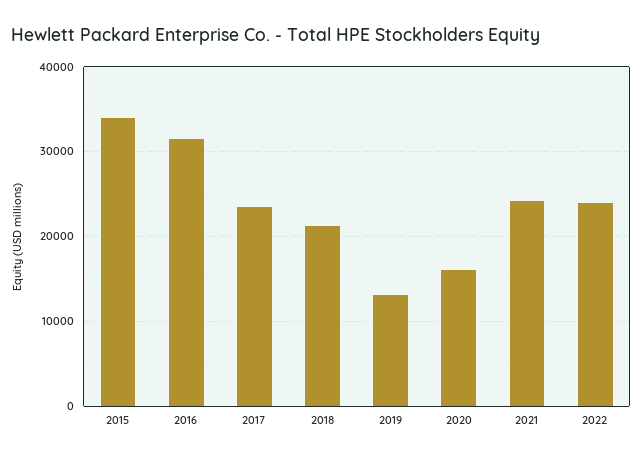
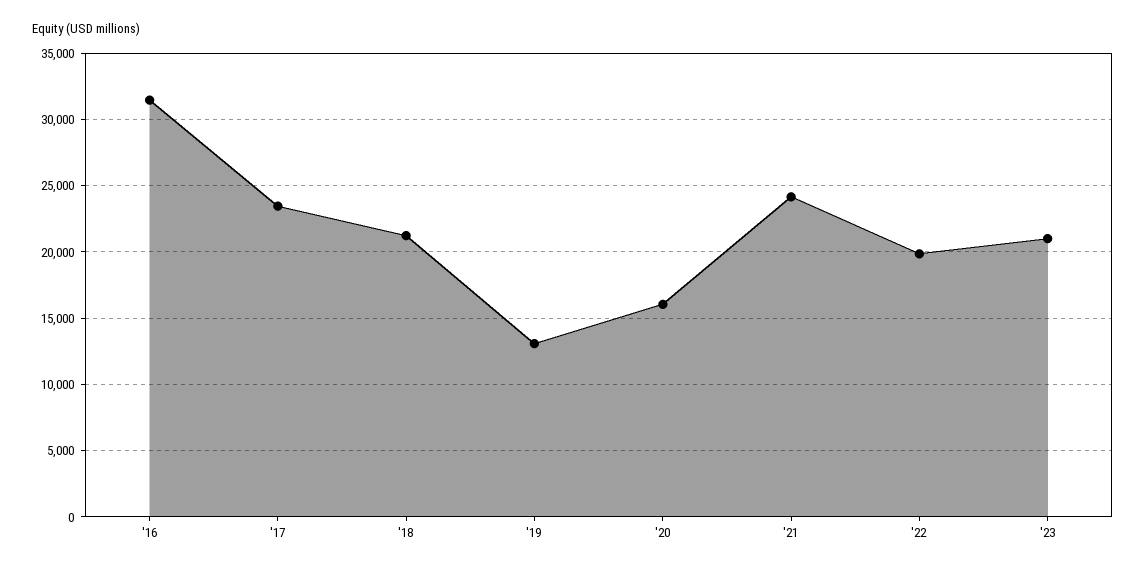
2015: 34000 -> none
2022: 24000 -> 20000
'23: none -> 21000

